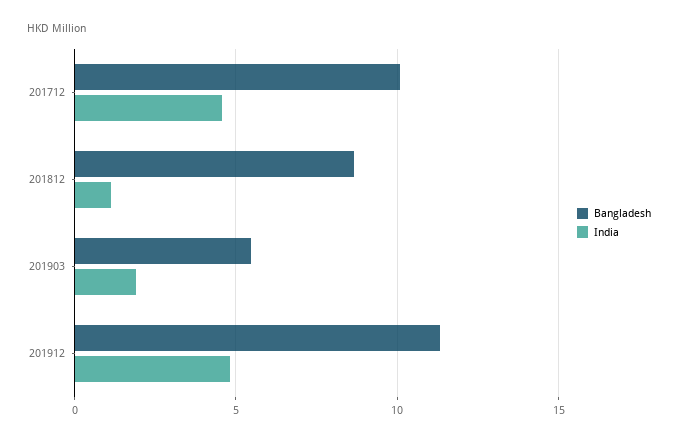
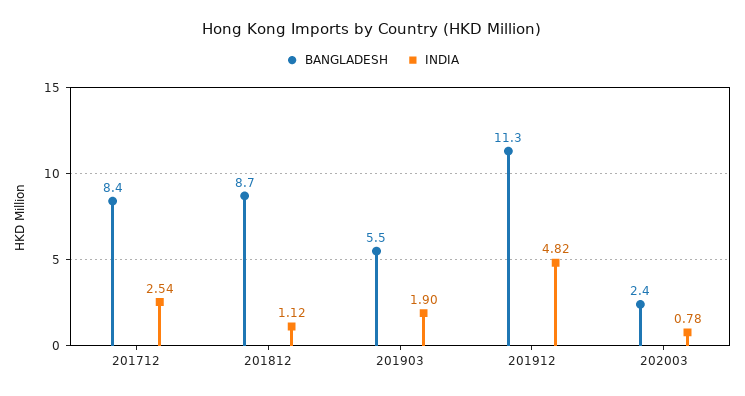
Bangladesh, 201712: 10 -> 8.4
India, 201712: 4.5 -> 2.54
Bangladesh, 202003: none -> 2.4
India, 202003: none -> 0.78

